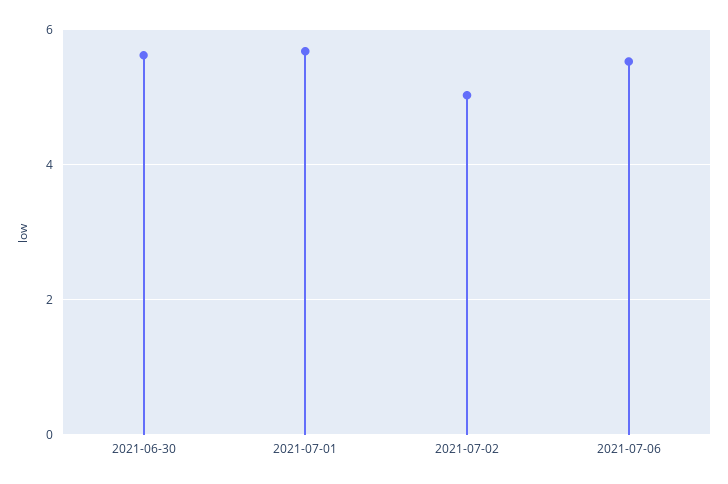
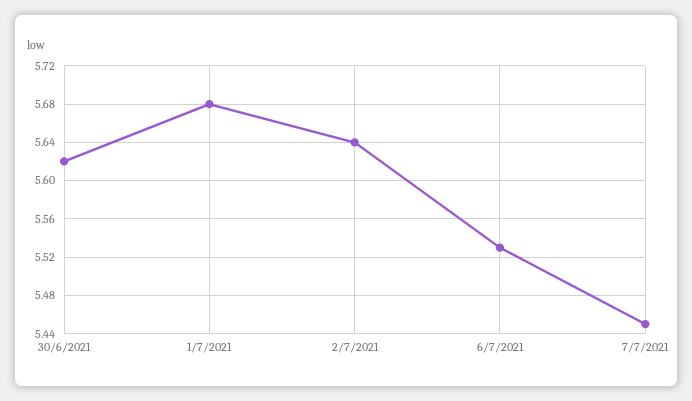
2021-07-02: 5 -> 5.64
7/7/2021: none -> 5.45

